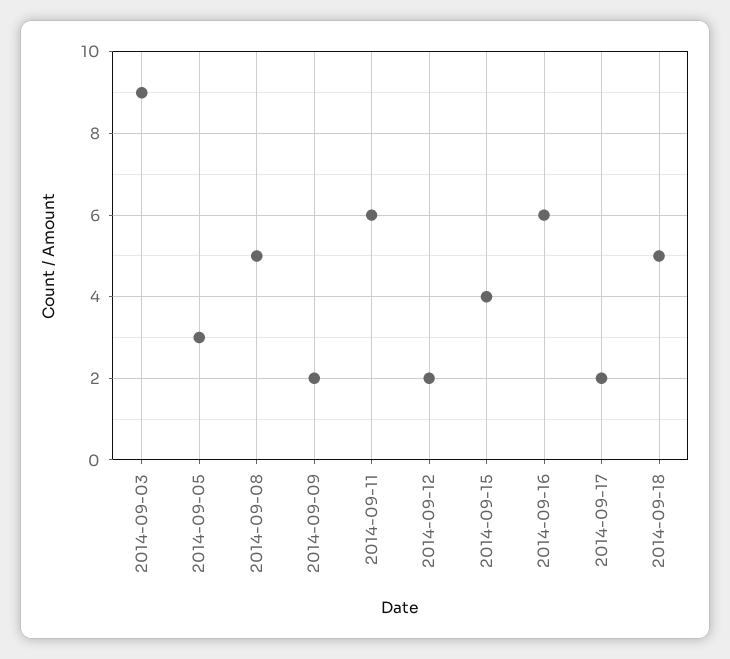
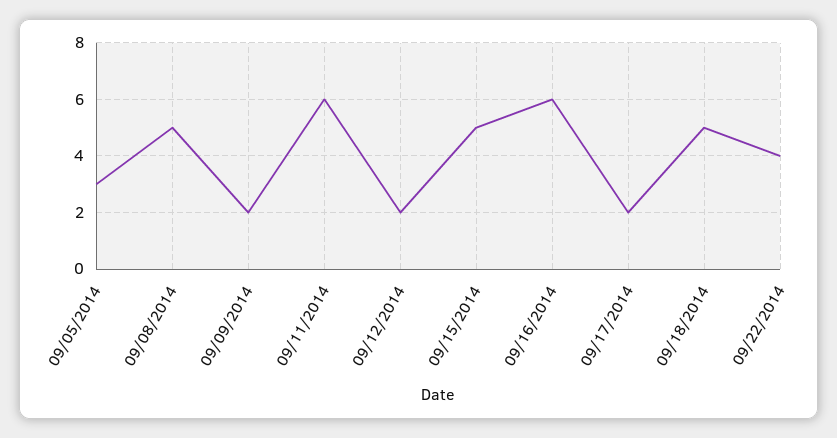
2014-09-03: 9 -> none
2014-09-15: 4 -> 5
09/22/2014: none -> 4

